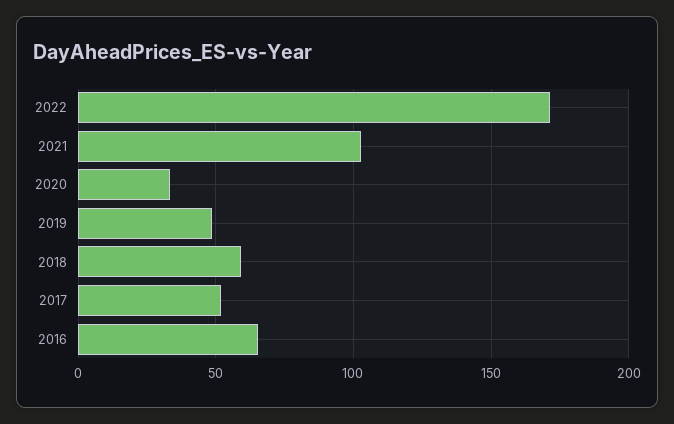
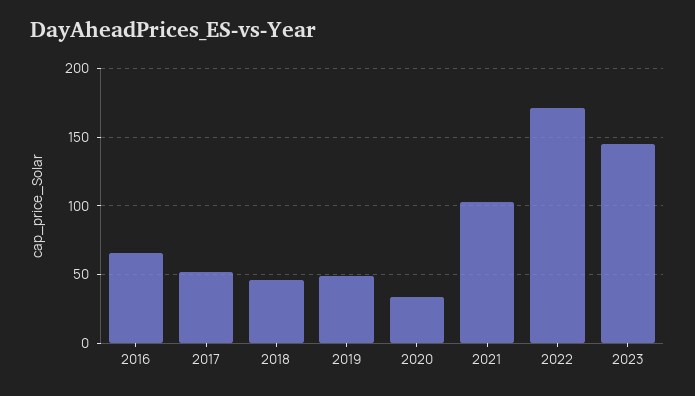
2018: 60 -> 45
2023: none -> 145

